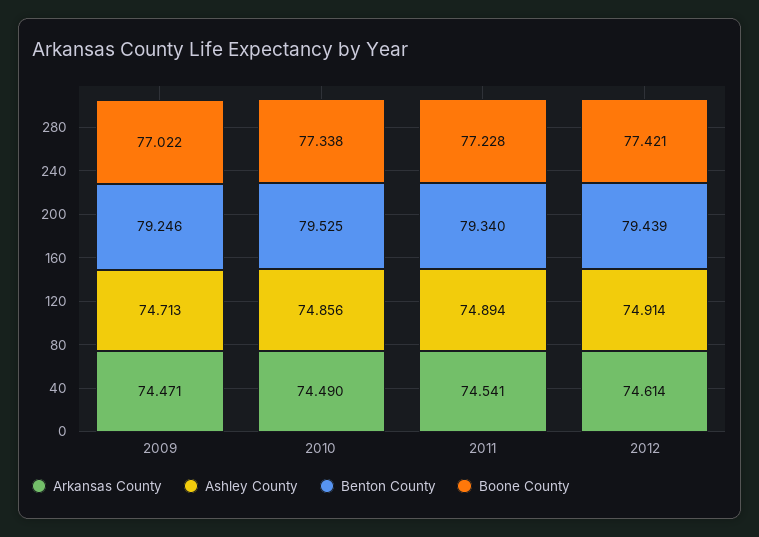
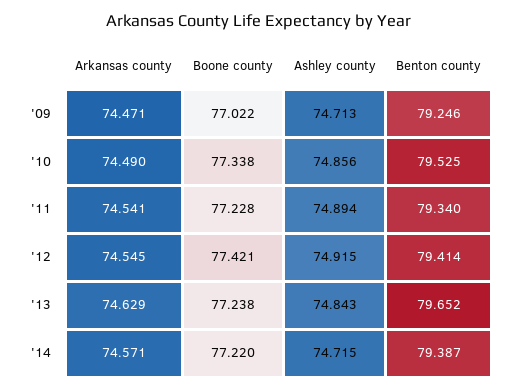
Arkansas County, 2012: 74.614 -> 74.545
Ashley County, 2012: 74.914 -> 74.915
Benton County, 2012: 79.439 -> 79.414
Arkansas County, '13: none -> 74.629
Boone County, '13: none -> 77.238
Ashley County, '13: none -> 74.843
Benton County, '13: none -> 79.652
Arkansas County, '14: none -> 74.571
Boone County, '14: none -> 77.22
Ashley County, '14: none -> 74.715
Benton County, '14: none -> 79.387

